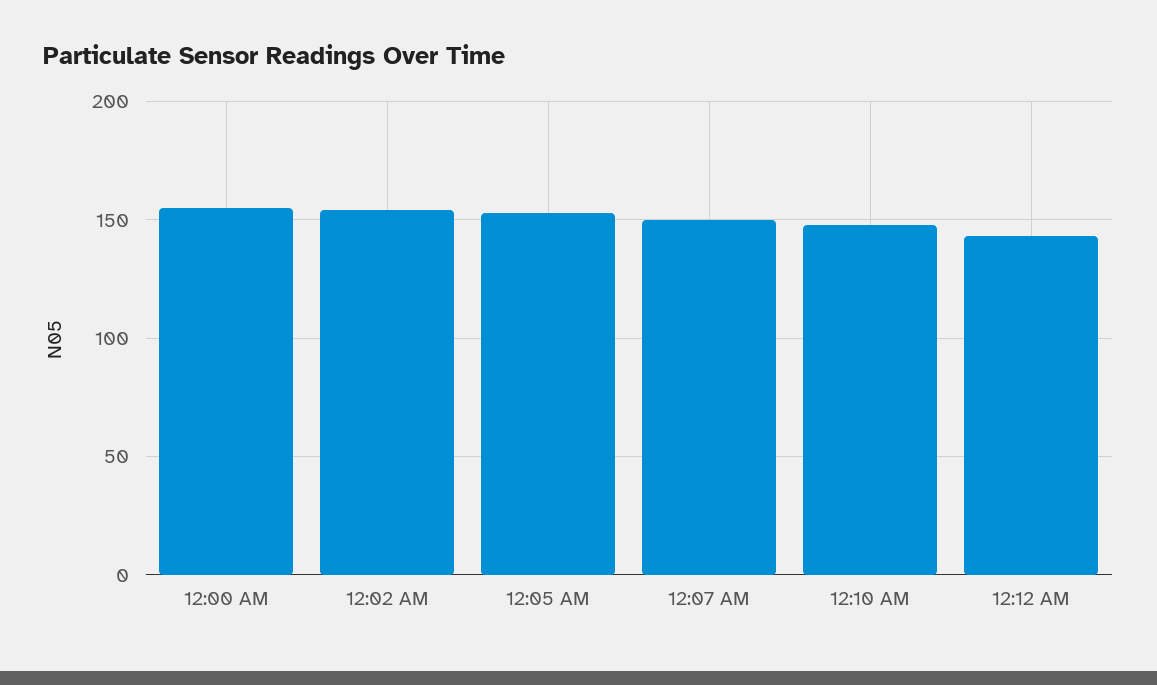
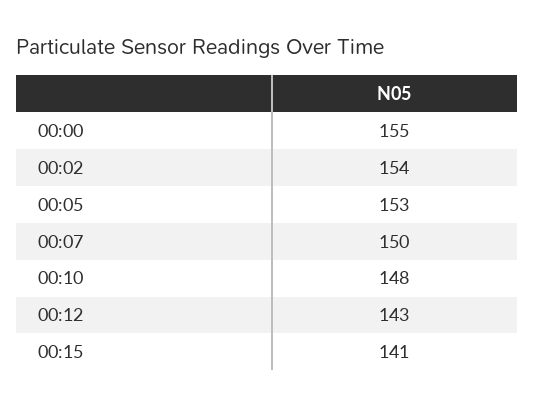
00:15: none -> 141

